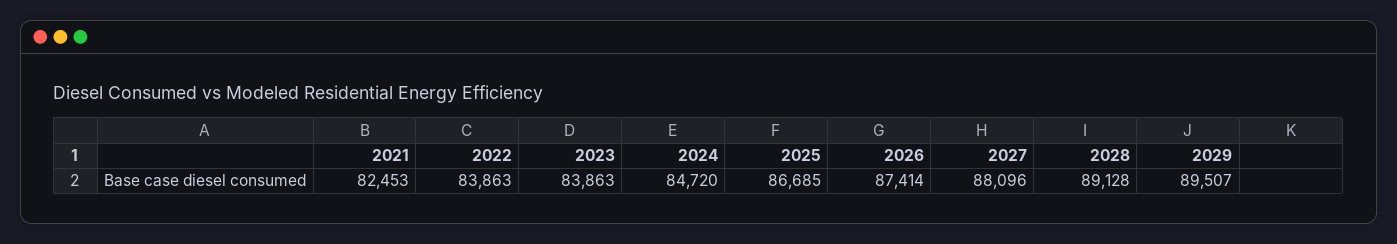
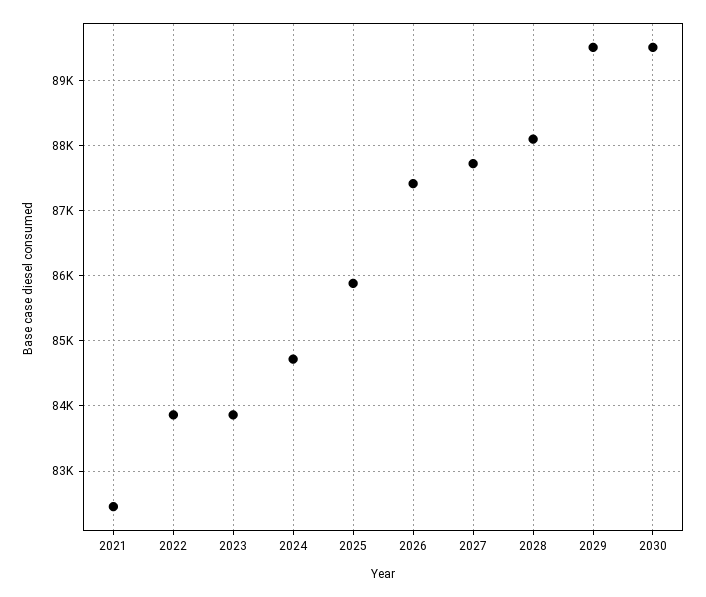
2025: 86685 -> 85900
2027: 88096 -> 87700
2028: 89128 -> 88100
2030: none -> 89500

